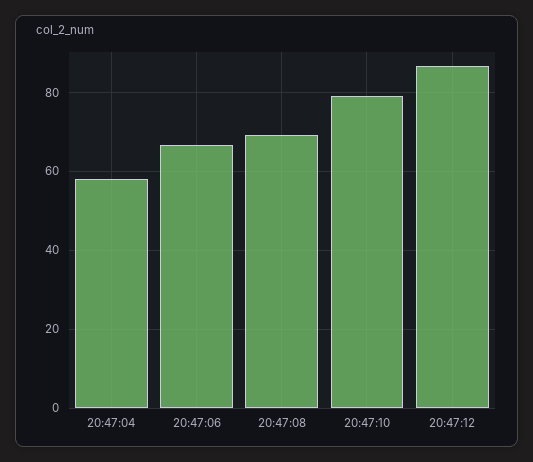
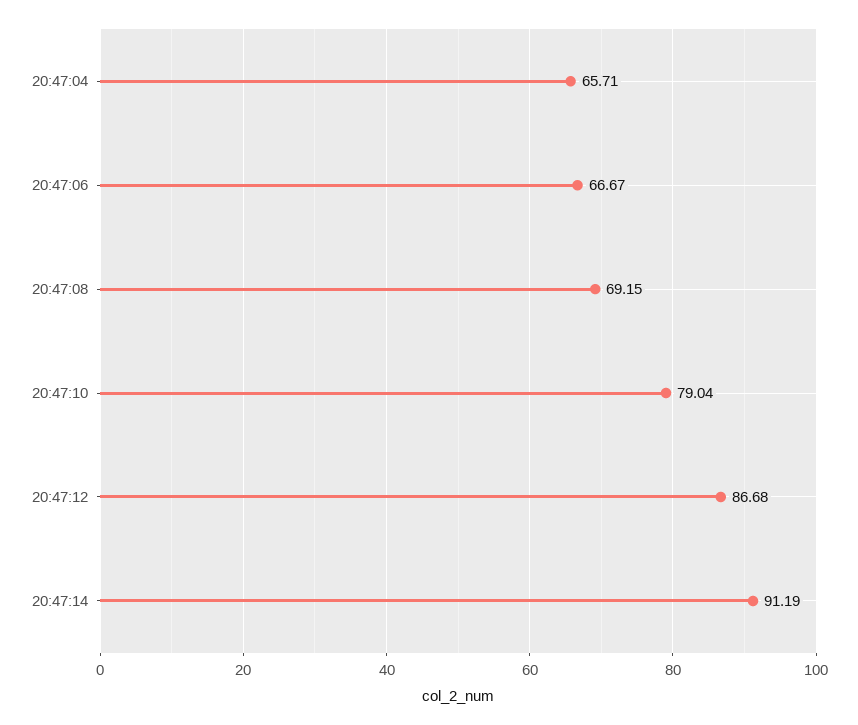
20:47:04: 58 -> 65.71
20:47:14: none -> 91.19

